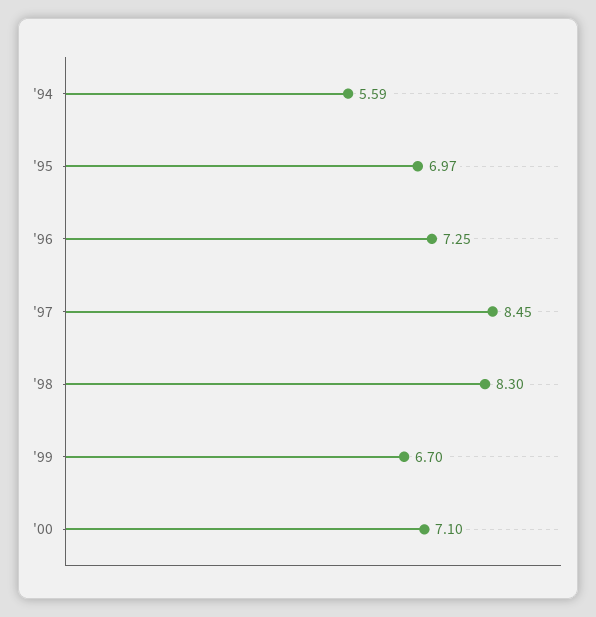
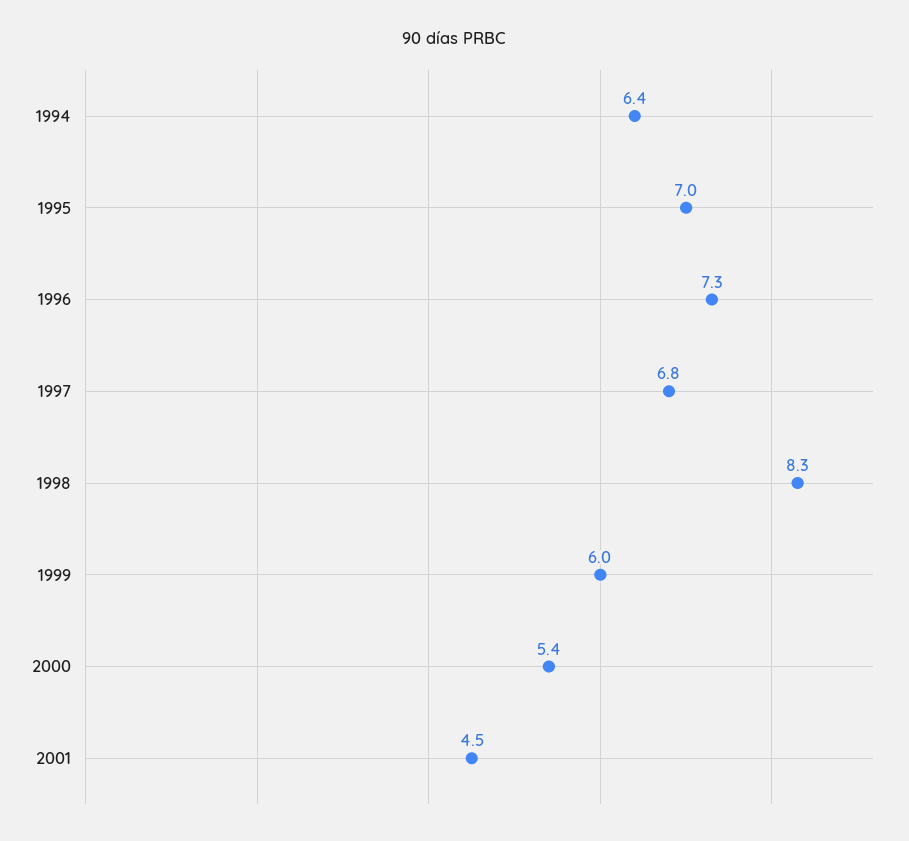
'94: 5.59 -> 6.4
'97: 8.45 -> 6.8
'99: 6.7 -> 6
'00: 7.1 -> 5.4
2001: none -> 4.5

